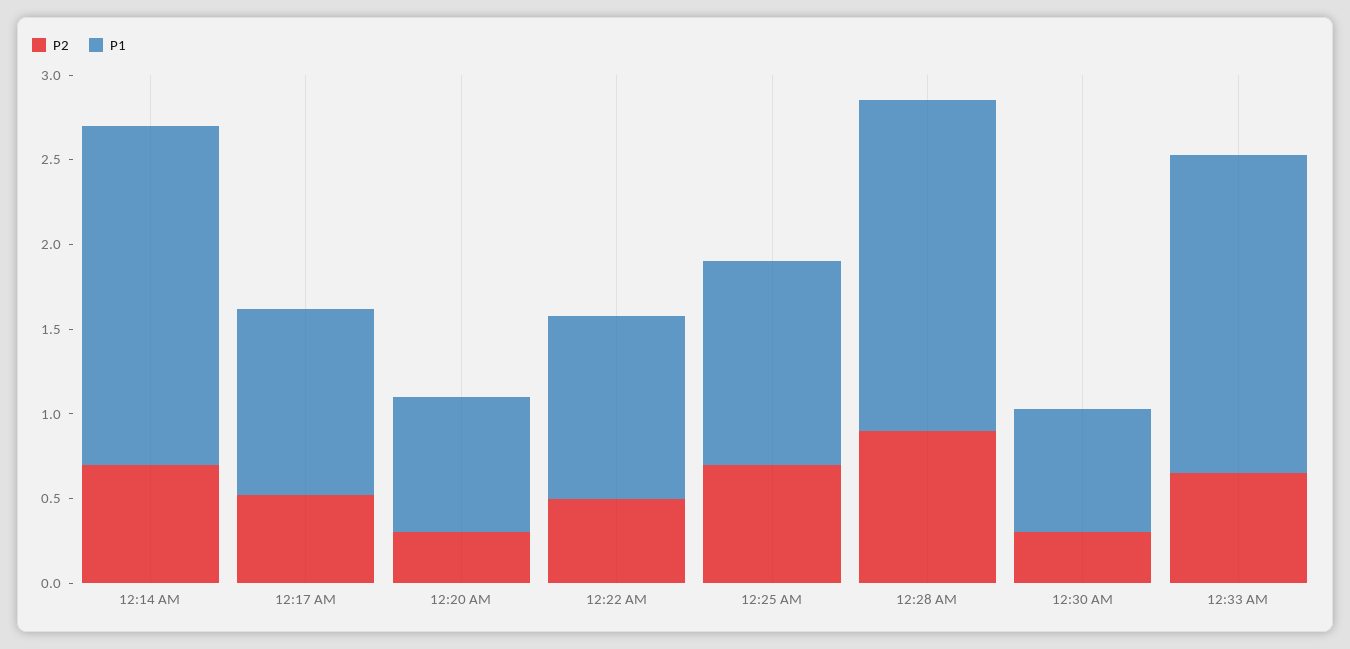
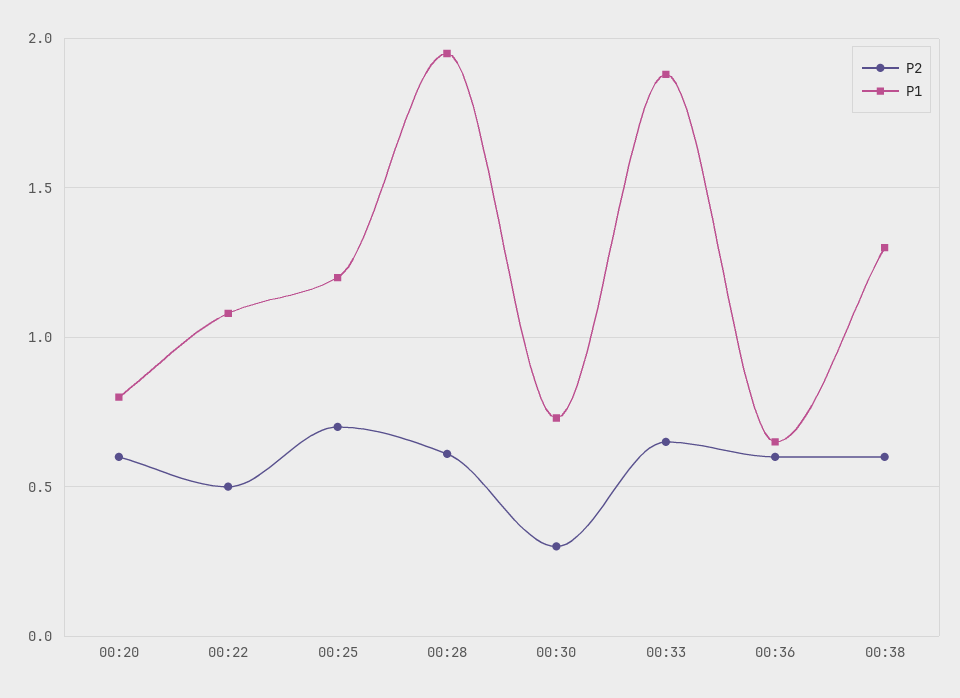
P2, 12:14 AM: 0.7 -> none
P1, 12:14 AM: 2 -> none
P2, 12:17 AM: 0.5 -> none
P1, 12:17 AM: 1.1 -> none
P2, 12:20 AM: 0.3 -> 0.6
P2, 12:28 AM: 0.9 -> 0.6
P2, 00:36: none -> 0.6
P1, 00:36: none -> 0.65
P2, 00:38: none -> 0.6
P1, 00:38: none -> 1.3

